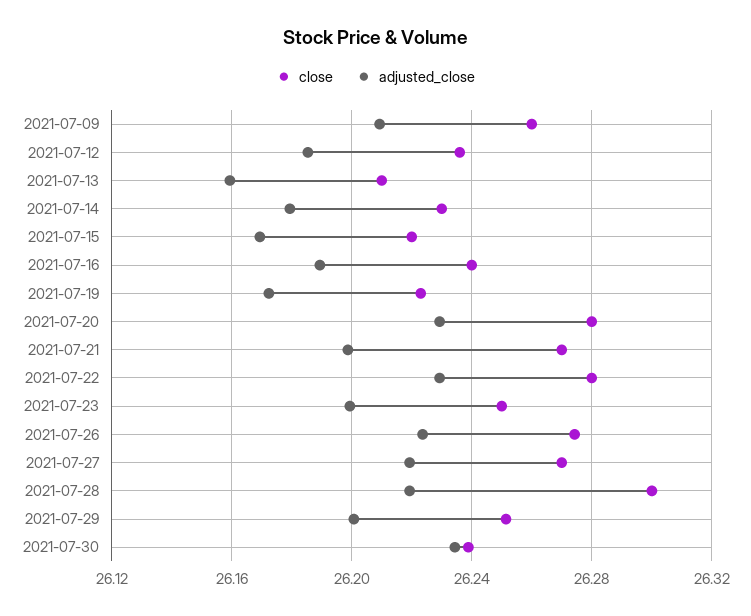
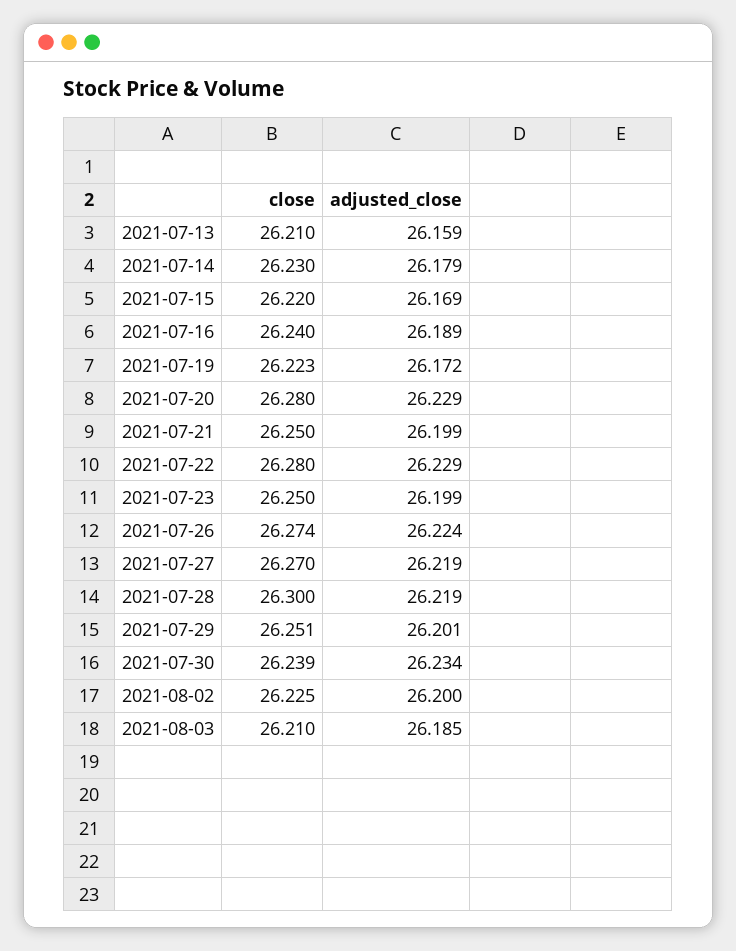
close, 2021-07-09: 26.26 -> none
adjusted_close, 2021-07-09: 26.21 -> none
close, 2021-07-12: 26.235 -> none
adjusted_close, 2021-07-12: 26.185 -> none
close, 2021-07-21: 26.27 -> 26.25
close, 2021-08-02: none -> 26.225
adjusted_close, 2021-08-02: none -> 26.2
close, 2021-08-03: none -> 26.21
adjusted_close, 2021-08-03: none -> 26.185

